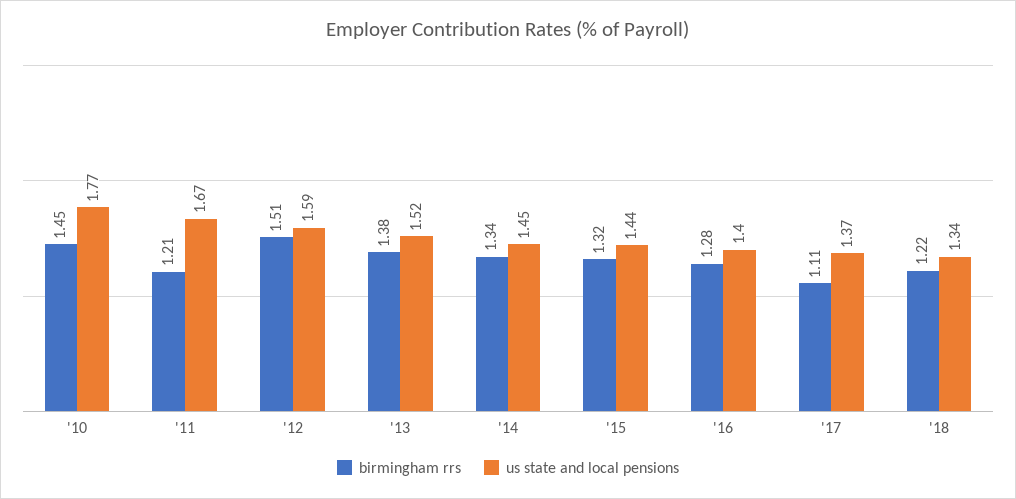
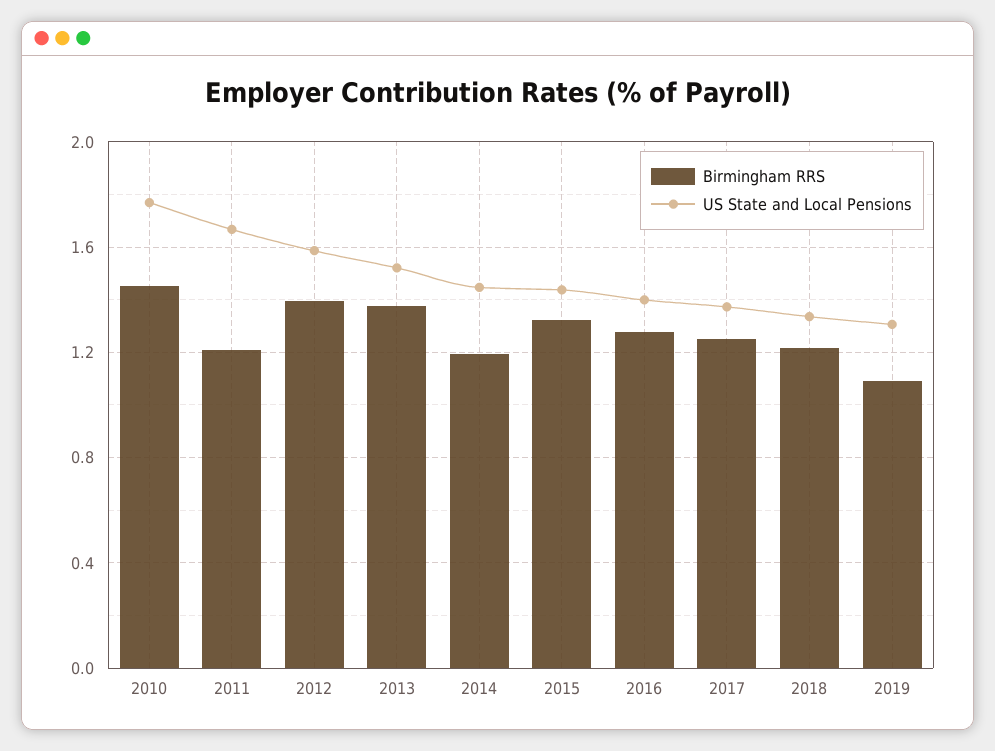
birmingham rrs, '12: 1.51 -> 1.4
birmingham rrs, '14: 1.34 -> 1.2
birmingham rrs, '17: 1.11 -> 1.25
birmingham rrs, 2019: none -> 1.1
us state and local pensions, 2019: none -> 1.3

